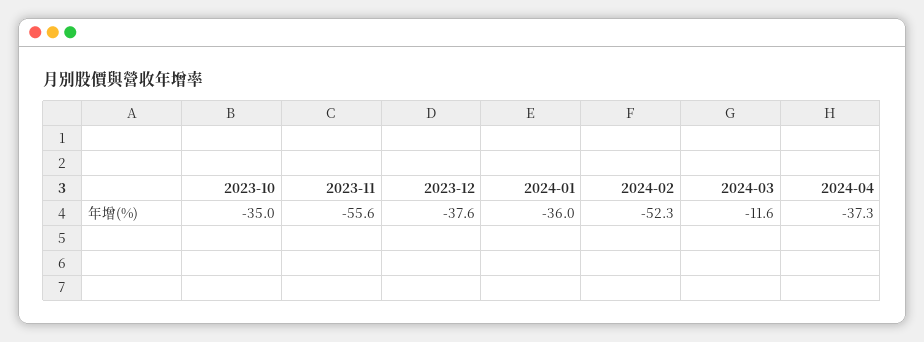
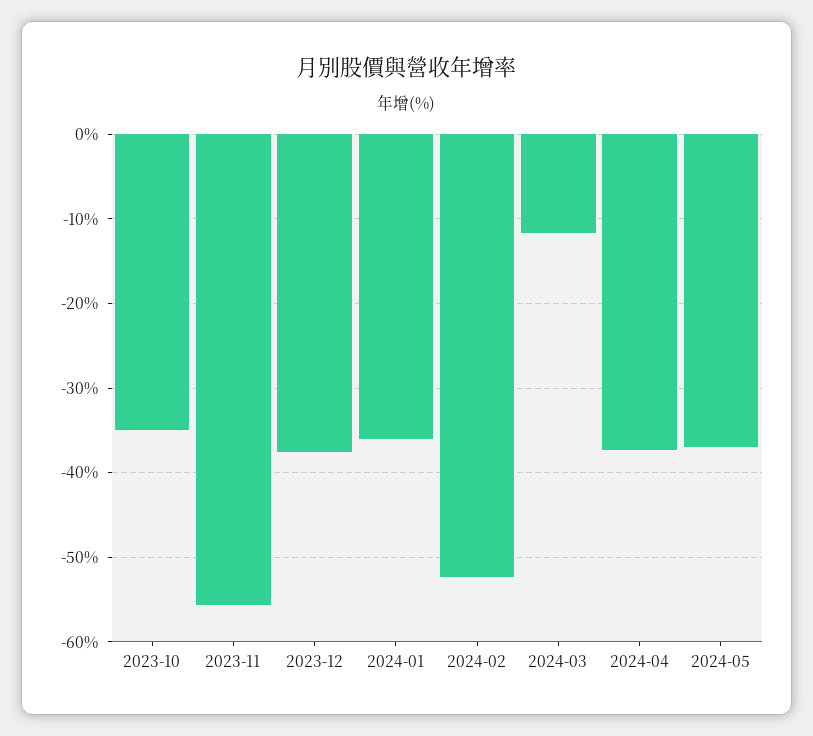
2024-05: none -> -37

